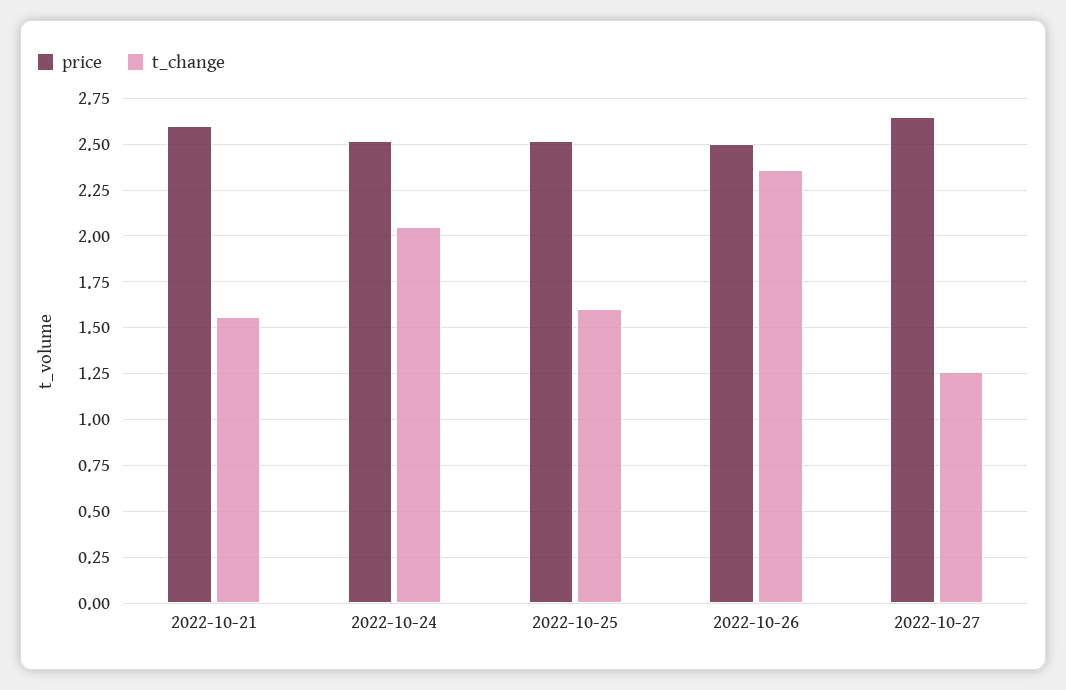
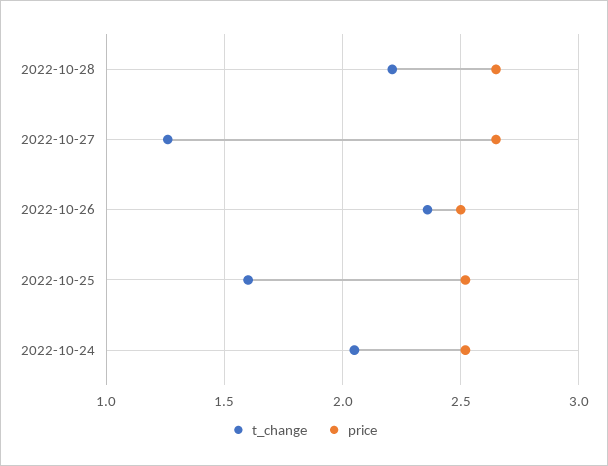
price, 2022-10-21: 2.6 -> none
t_change, 2022-10-21: 1.55 -> none
t_change, 2022-10-28: none -> 2.2
price, 2022-10-28: none -> 2.65

